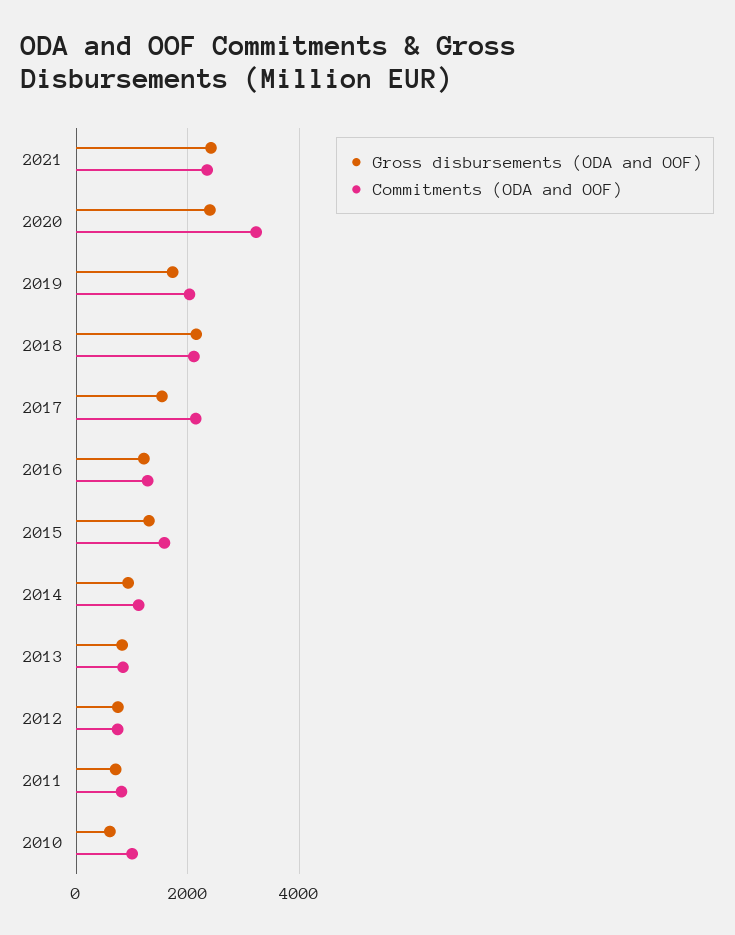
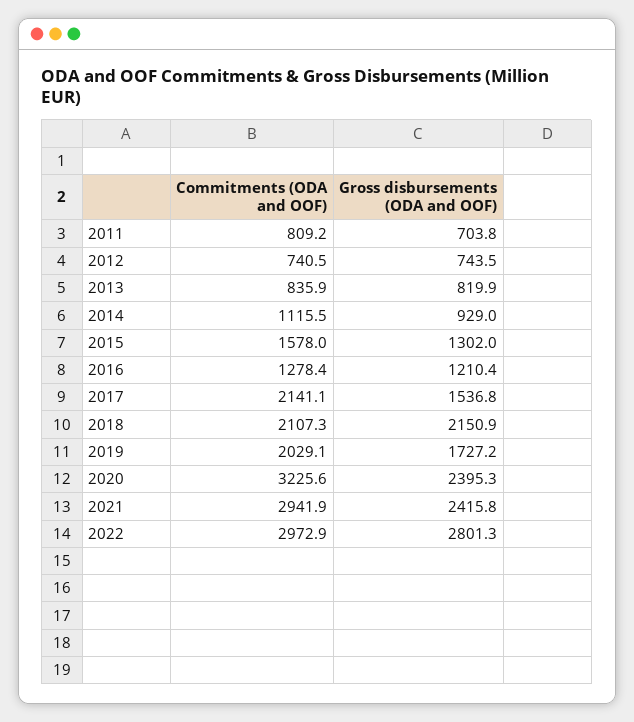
Commitments (ODA and OOF), 2021: 2400 -> 2941.9
Gross disbursements (ODA and OOF), 2010: 600 -> none
Commitments (ODA and OOF), 2010: 1000 -> none
Commitments (ODA and OOF), 2022: none -> 2972.9
Gross disbursements (ODA and OOF), 2022: none -> 2801.3

